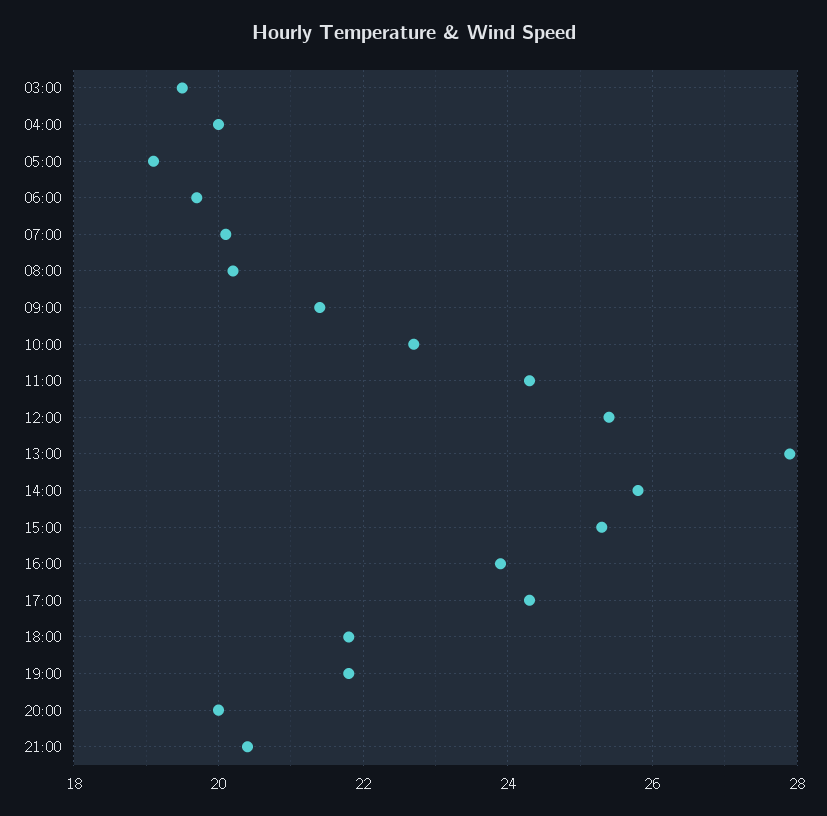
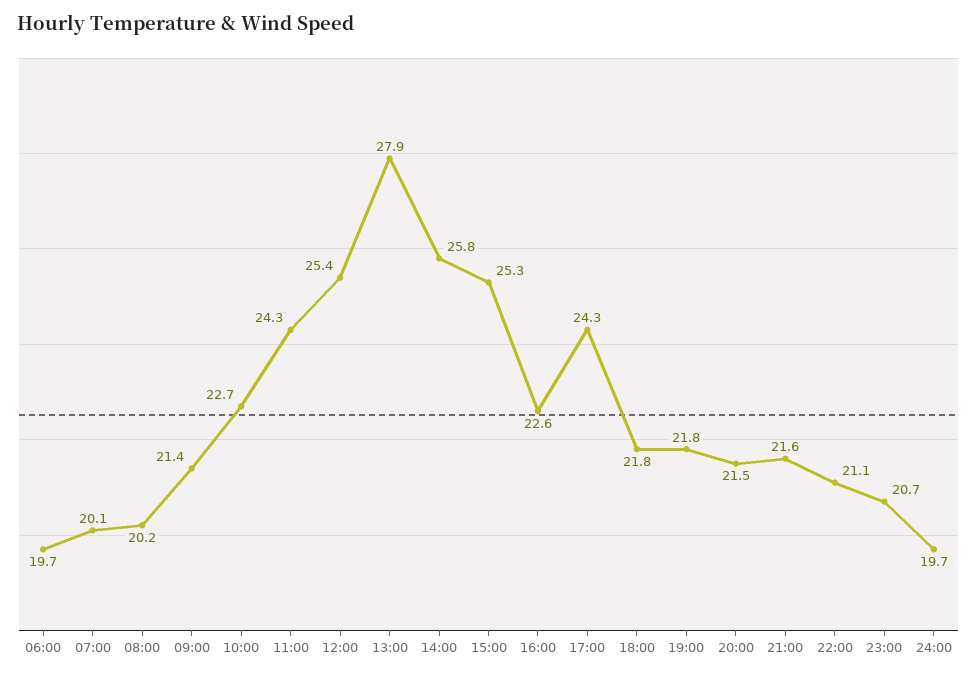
03:00: 19.5 -> none
04:00: 20 -> none
05:00: 19 -> none
16:00: 24 -> 22.6
20:00: 20 -> 21.5
21:00: 20.5 -> 21.6
22:00: none -> 21.1
23:00: none -> 20.7
24:00: none -> 19.7

